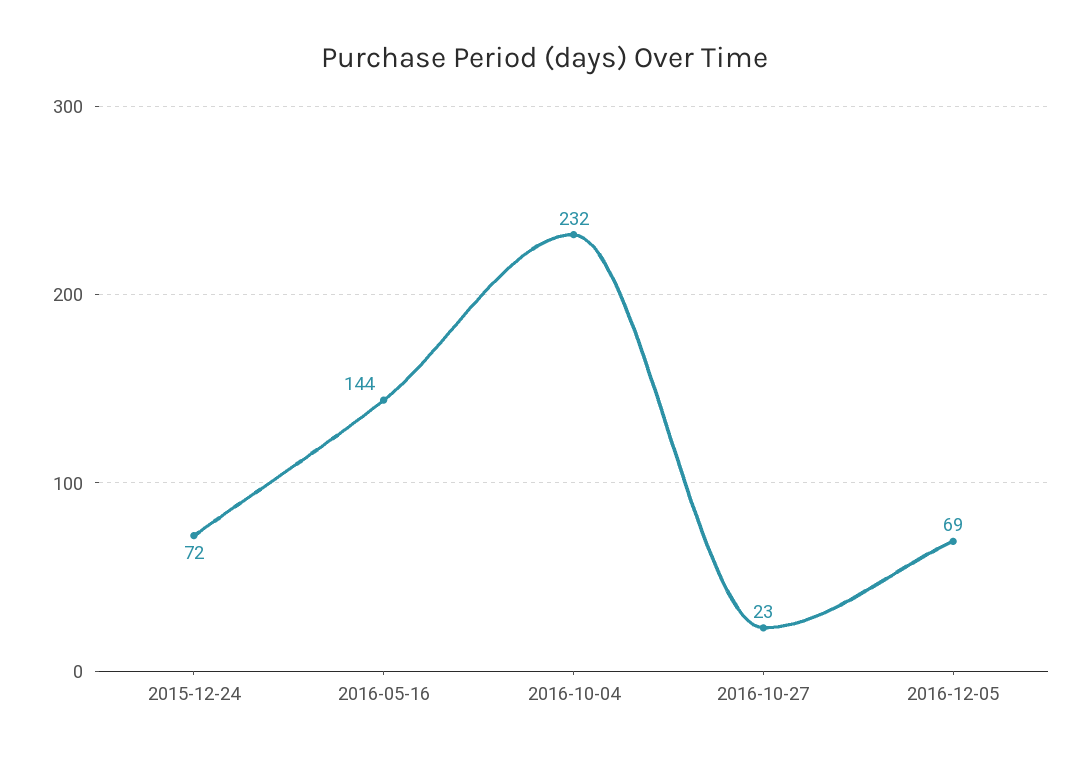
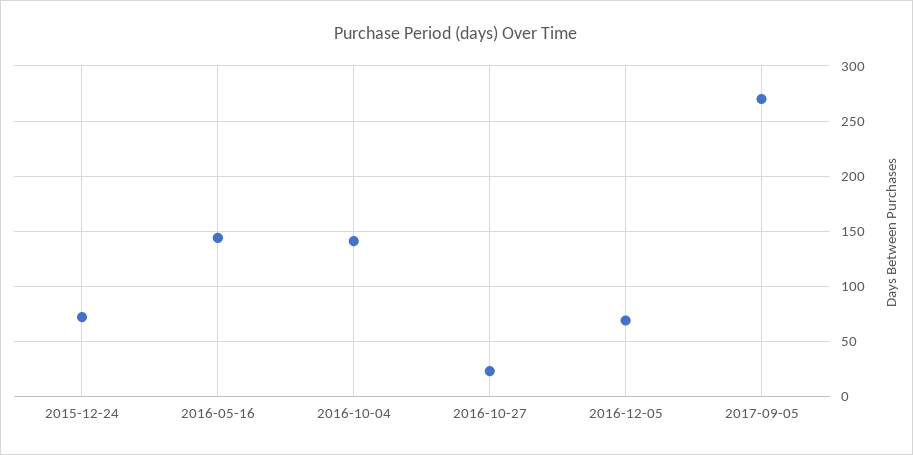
2016-10-04: 232 -> 140
2017-09-05: none -> 270

